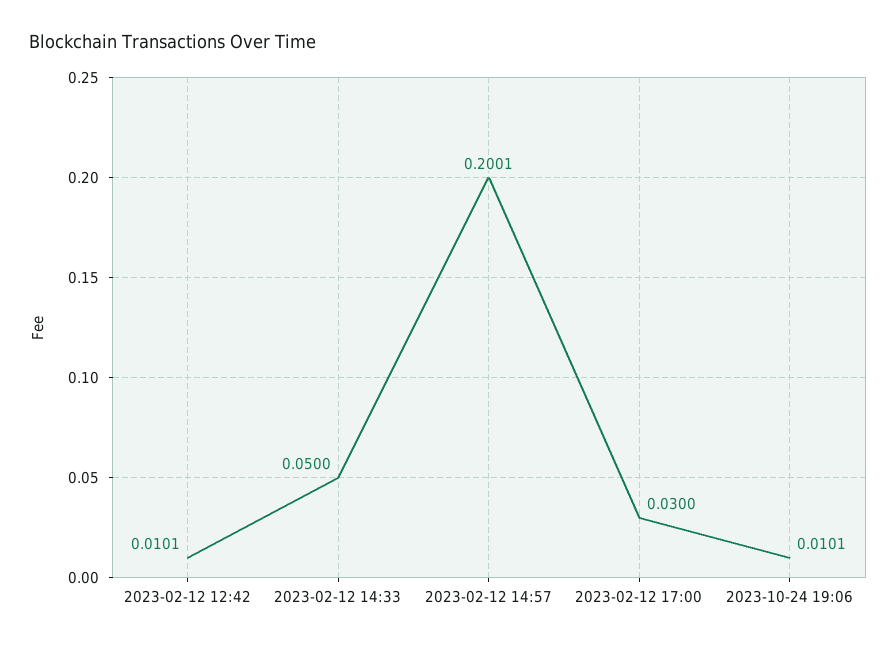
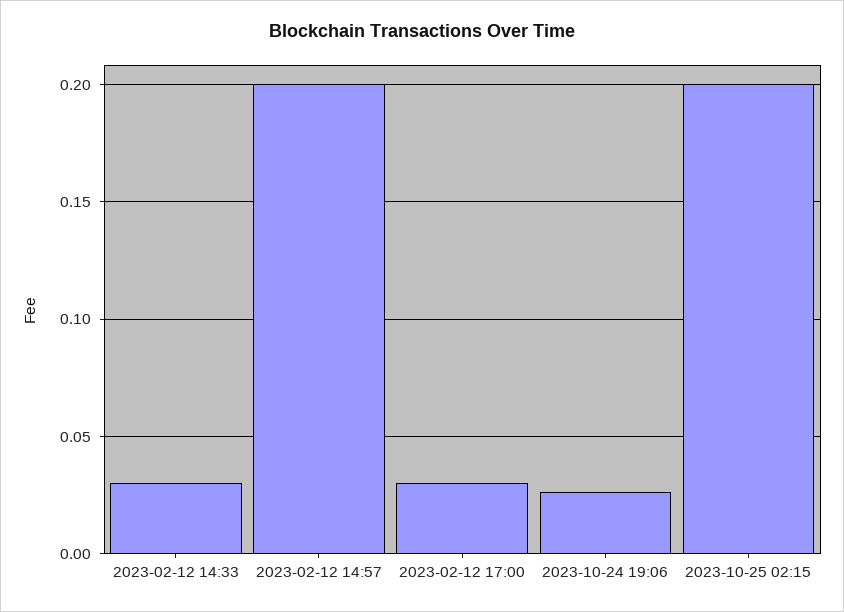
2023-02-12 12:42: 0.0101 -> none
2023-02-12 14:33: 0.05 -> 0.03
2023-10-24 19:06: 0.0101 -> 0.025
2023-10-25 02:15: none -> 0.2

